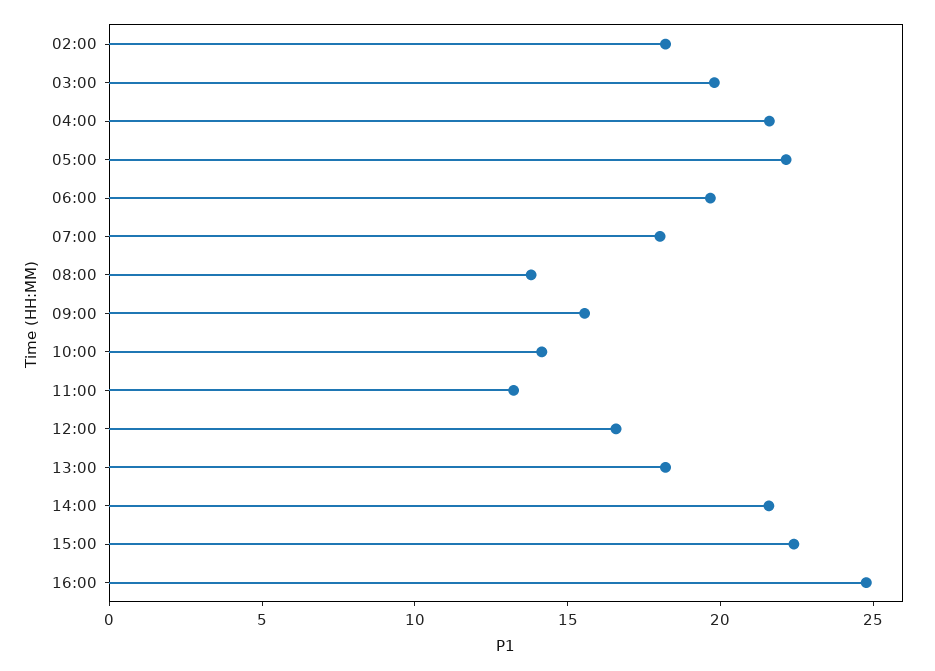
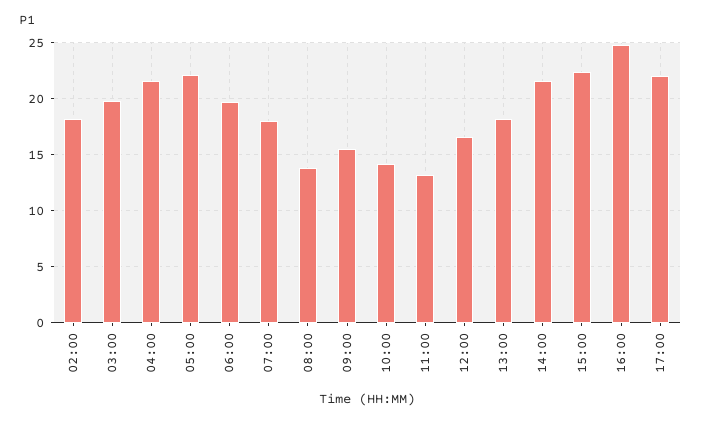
17:00: none -> 22

